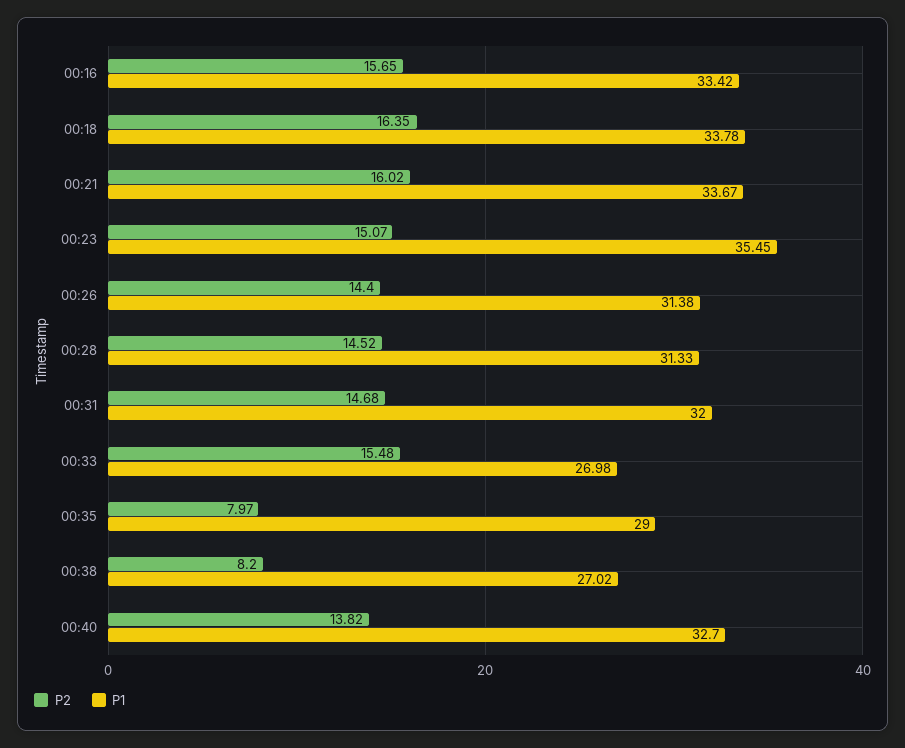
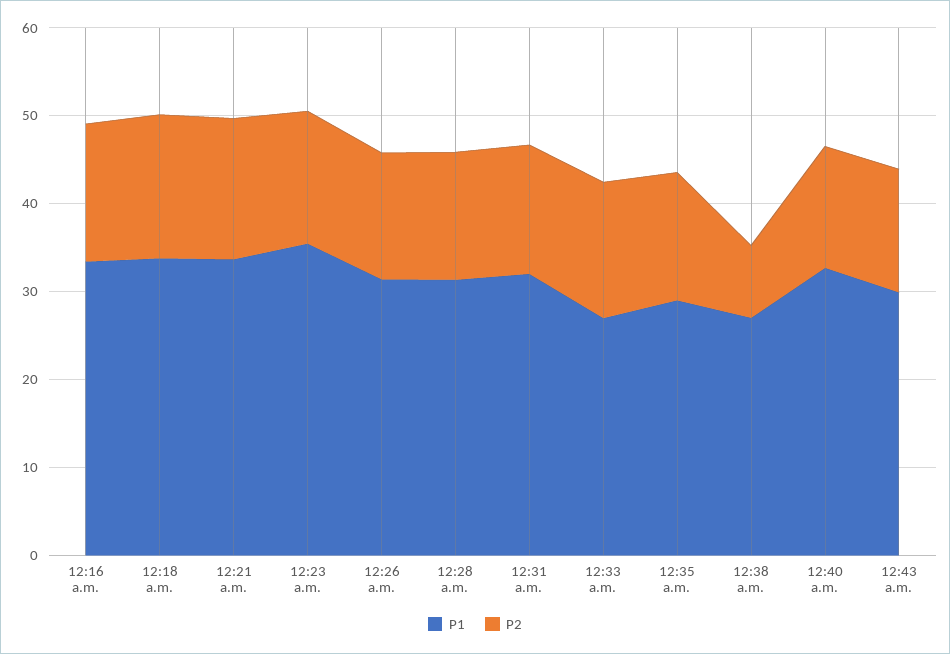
P2, 00:35: 7.97 -> 14
P1, 12:43 a.m.: none -> 30
P2, 12:43 a.m.: none -> 14

